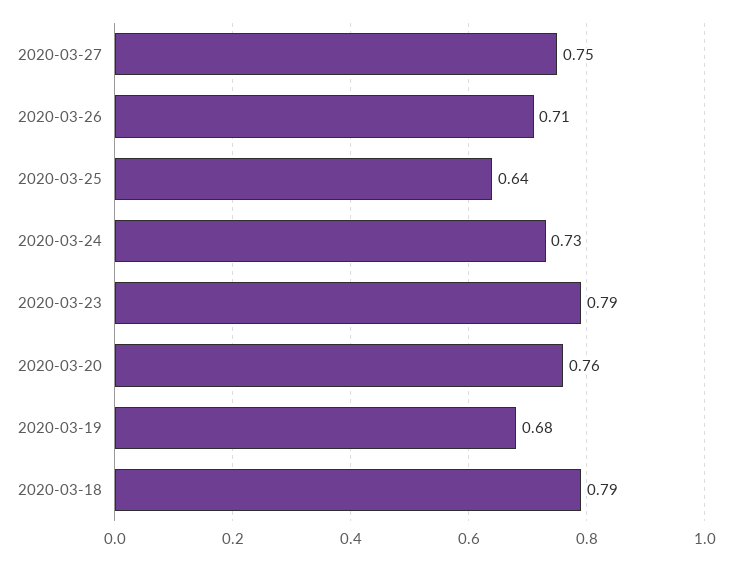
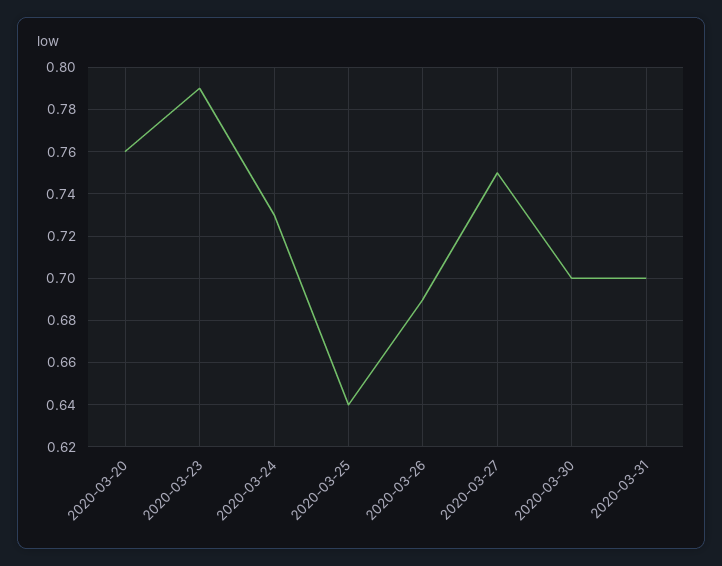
2020-03-26: 0.71 -> 0.69
2020-03-19: 0.68 -> none
2020-03-18: 0.79 -> none
2020-03-30: none -> 0.7
2020-03-31: none -> 0.7

